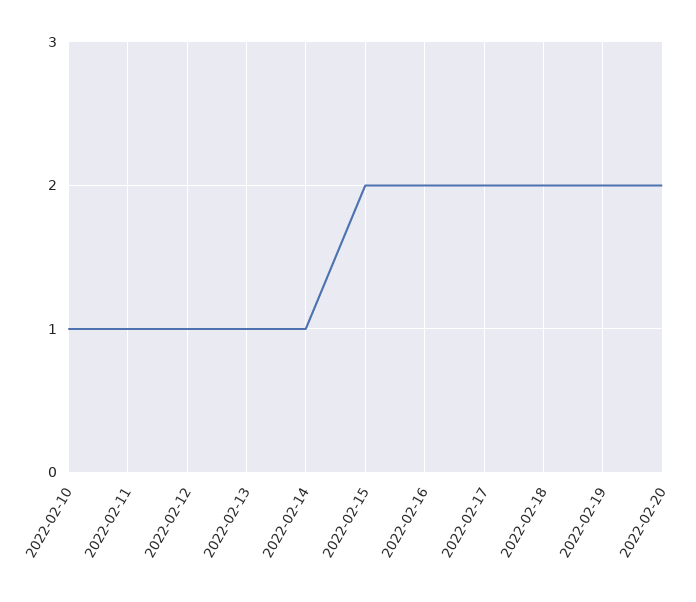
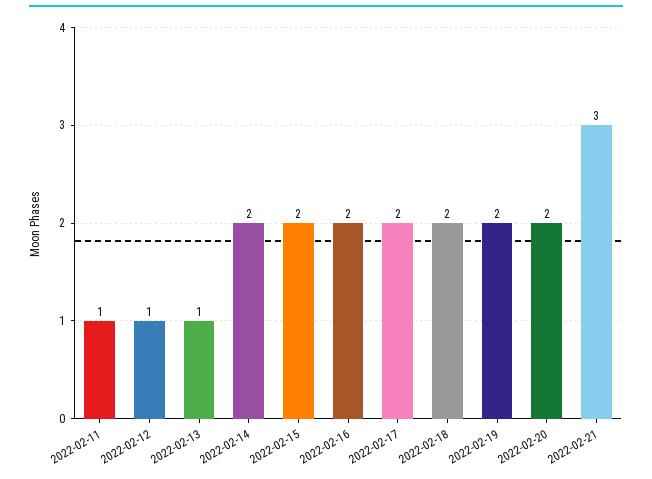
2022-02-10: 1 -> none
2022-02-14: 1 -> 2
2022-02-21: none -> 3

